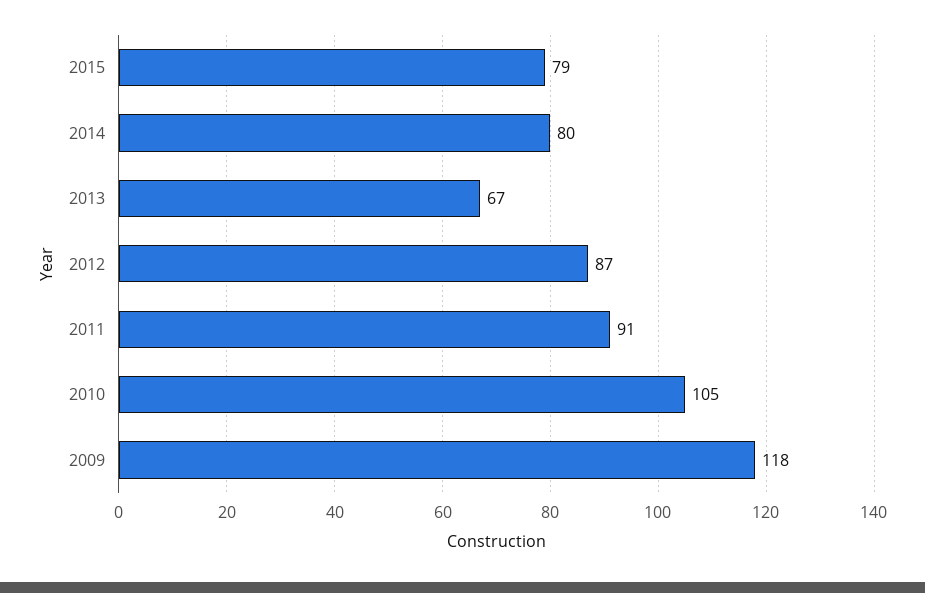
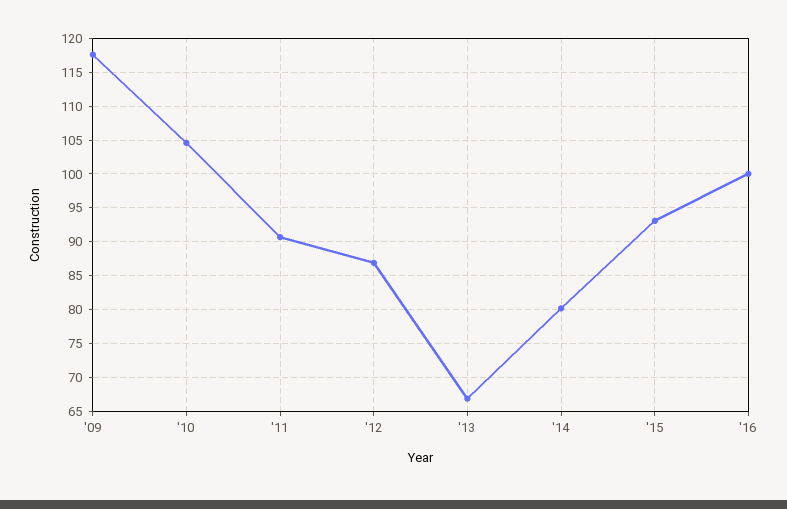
2015: 79 -> 93
'16: none -> 100

